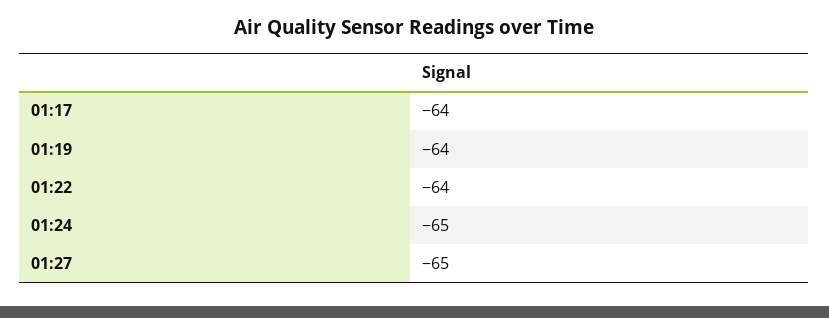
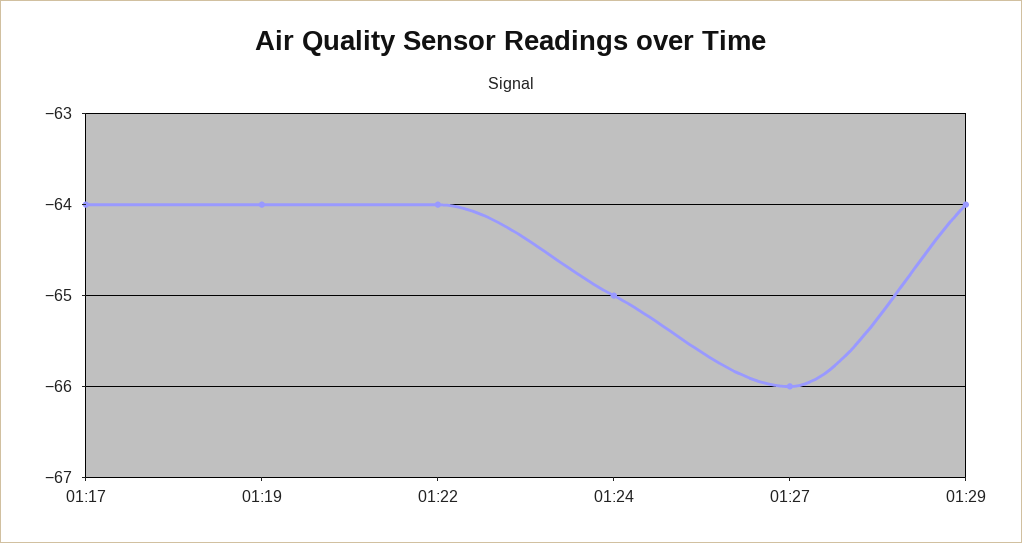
01:27: -65 -> -66
01:29: none -> -64

